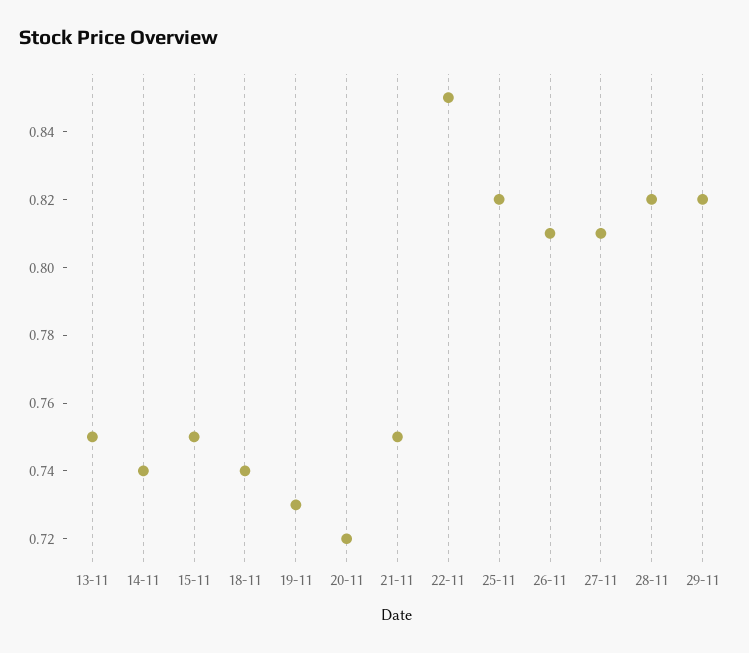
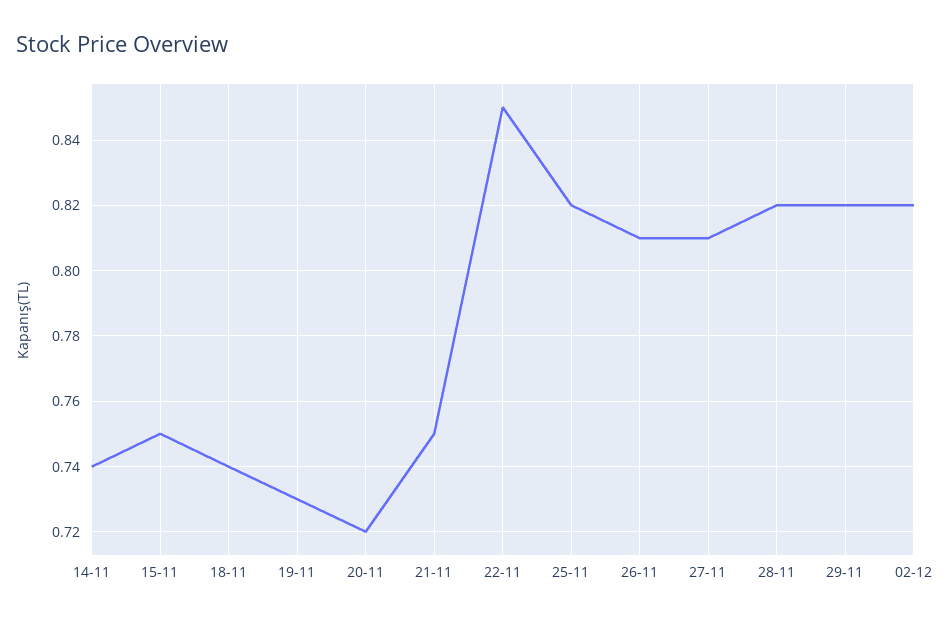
13-11: 0.75 -> none
02-12: none -> 0.82

